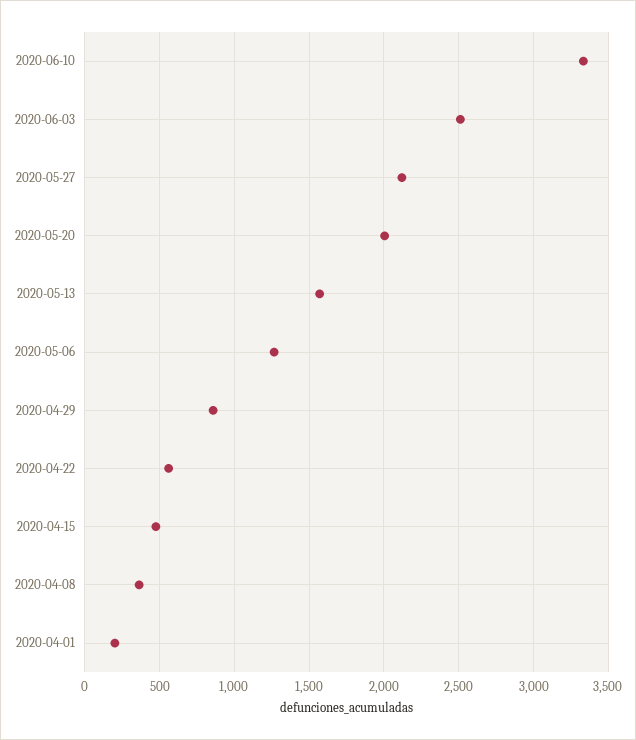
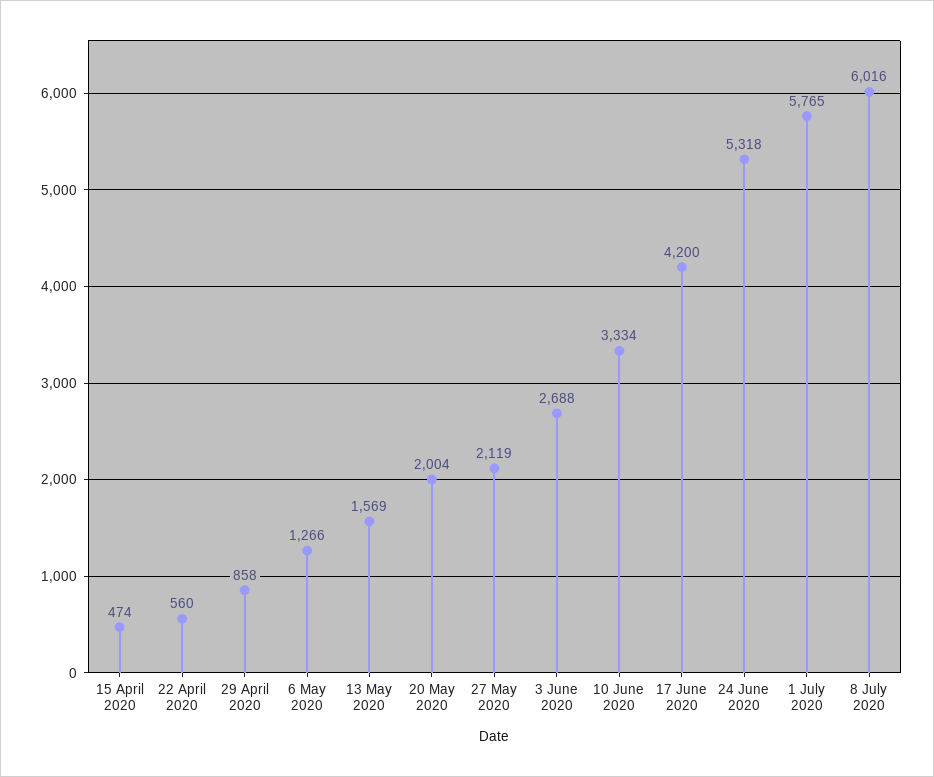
2020-06-03: 2500 -> 2688
2020-04-08: 350 -> none
2020-04-01: 200 -> none
17 June 2020: none -> 4200
24 June 2020: none -> 5318
1 July 2020: none -> 5765
8 July 2020: none -> 6016

